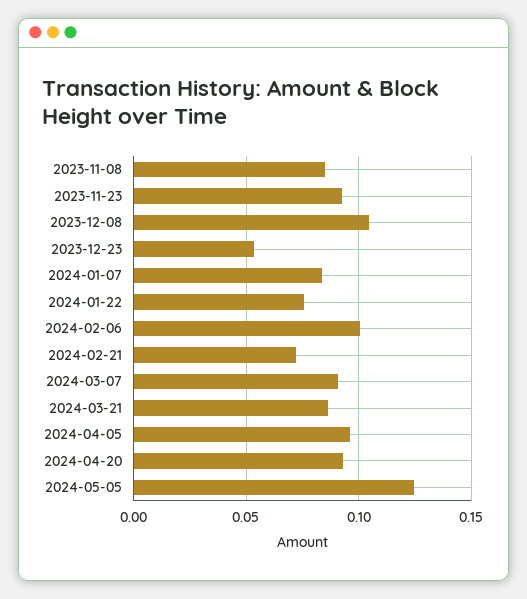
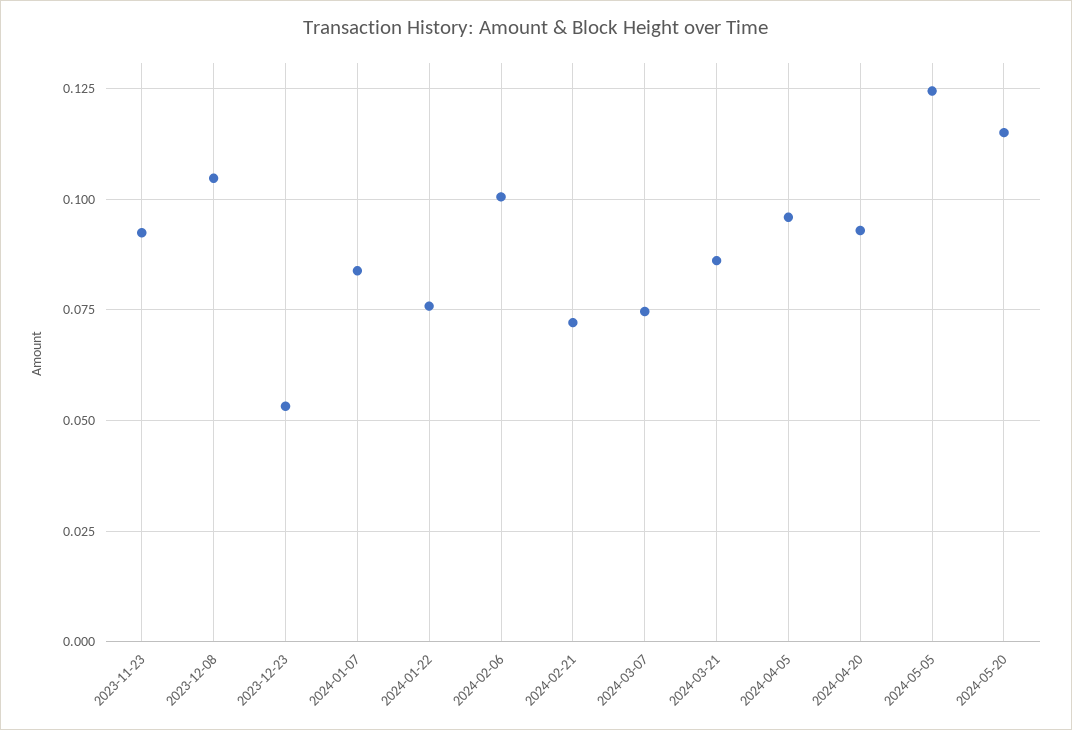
2023-11-08: 0.085 -> none
2024-03-07: 0.09 -> 0.075
2024-05-20: none -> 0.115

